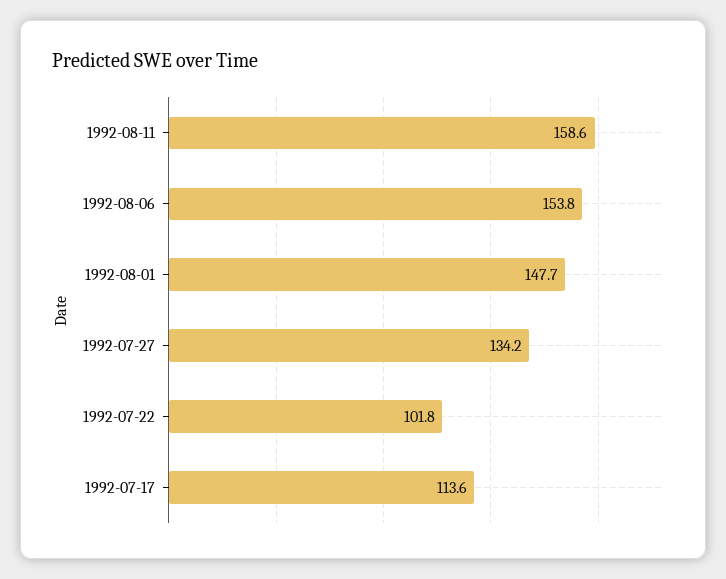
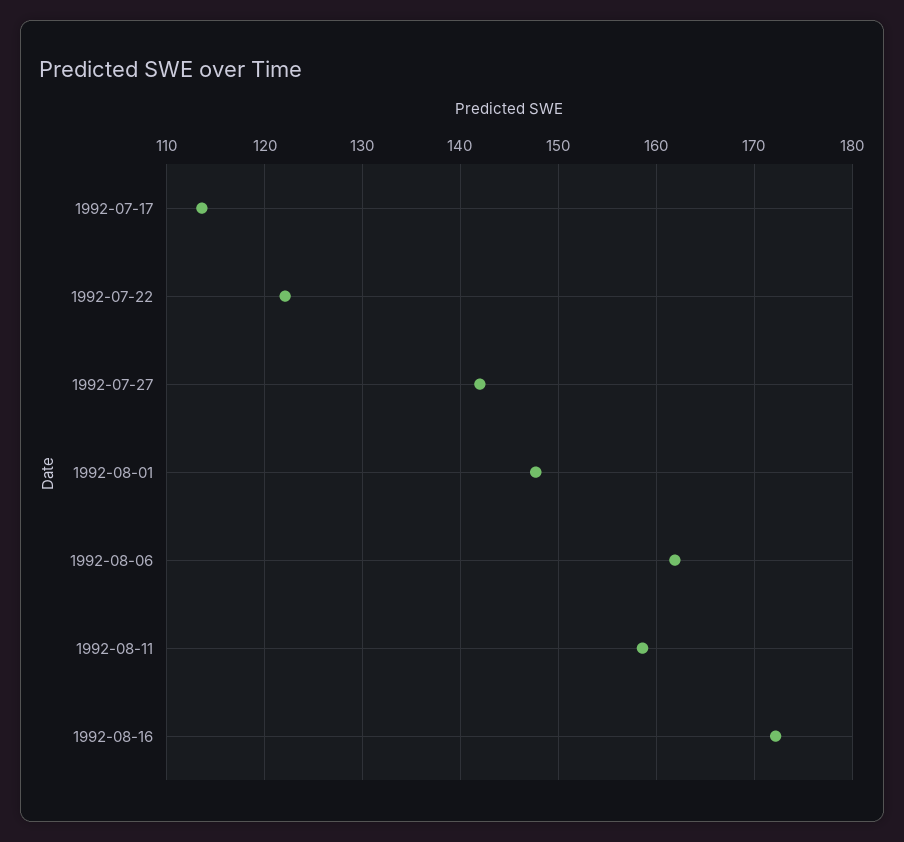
1992-08-06: 153.8 -> 162
1992-07-27: 134.2 -> 142
1992-07-22: 101.8 -> 122
1992-08-16: none -> 172

